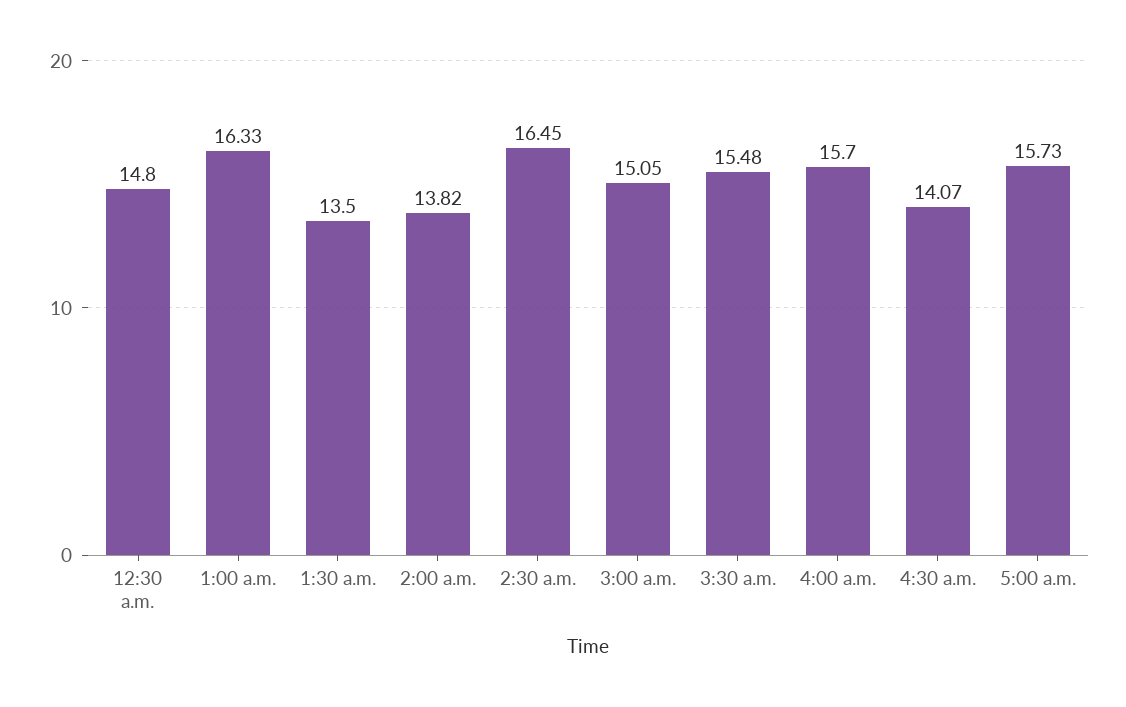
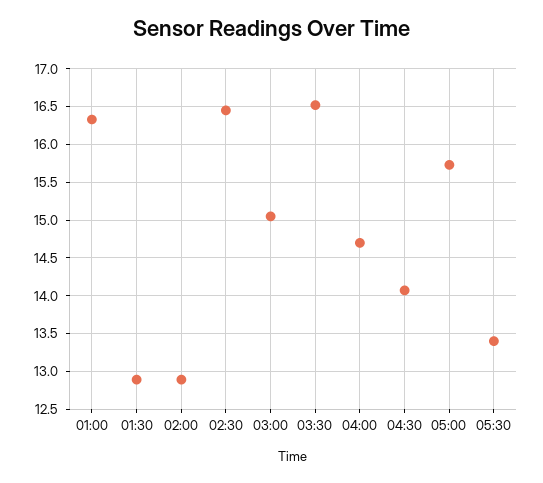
12:30 a.m.: 14.8 -> none
1:30 a.m.: 13.5 -> 12.9
2:00 a.m.: 13.82 -> 12.9
3:30 a.m.: 15.48 -> 16.5
4:00 a.m.: 15.7 -> 14.7
05:30: none -> 13.4

